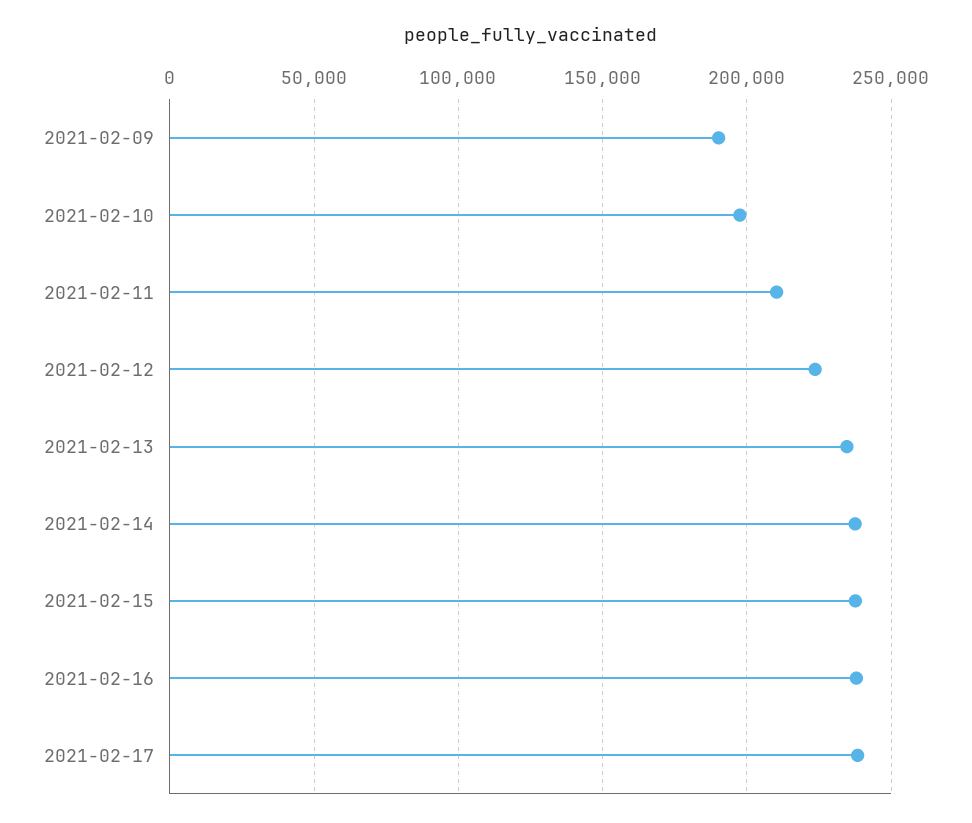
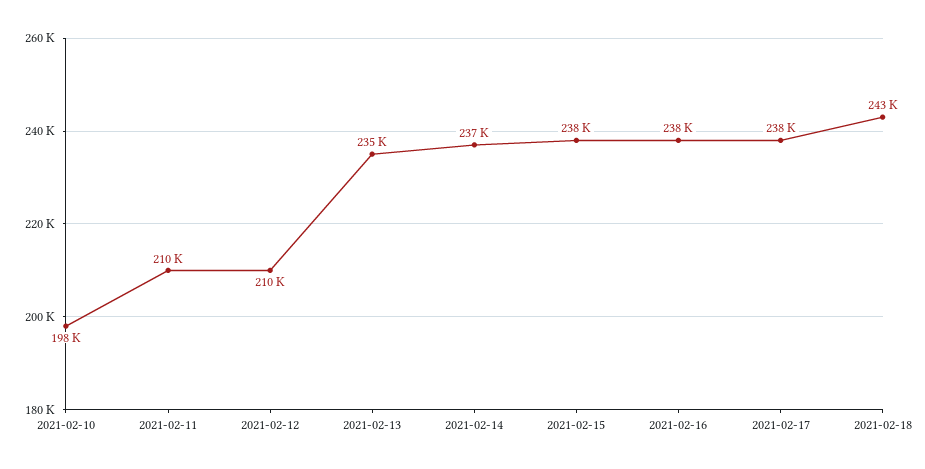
2021-02-09: 190000 -> none
2021-02-12: 225000 -> 210000
2021-02-18: none -> 243000

